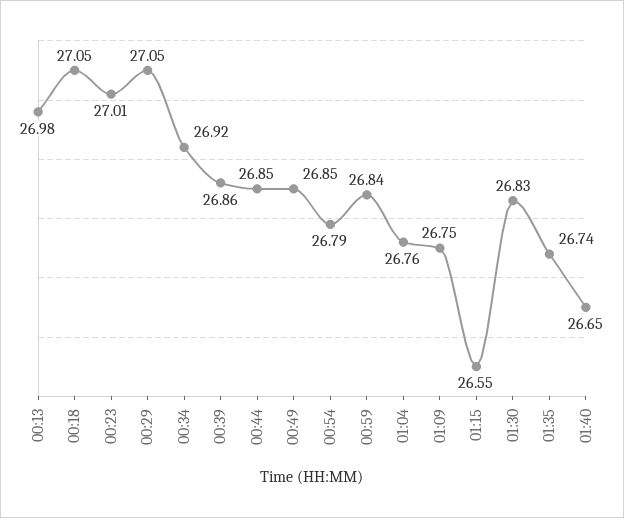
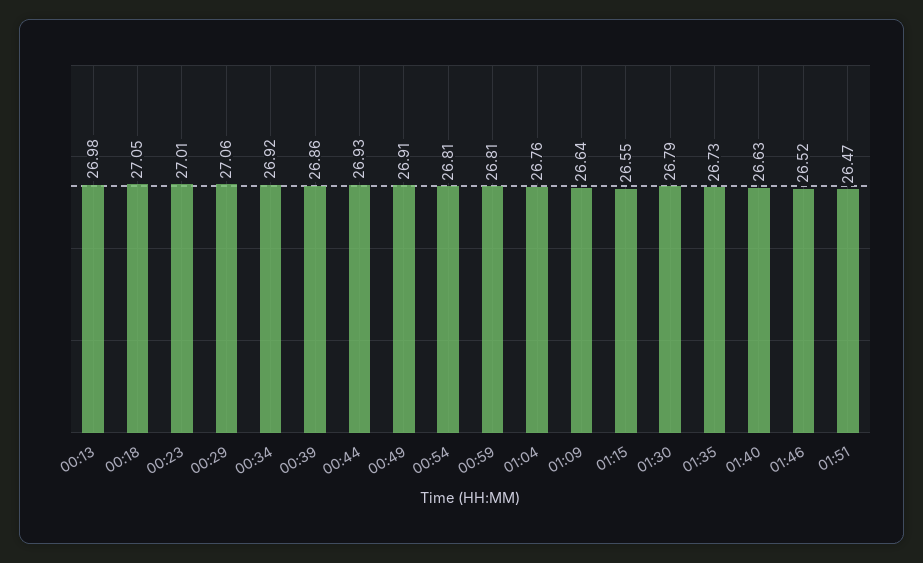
00:29: 27.05 -> 27.06
00:44: 26.85 -> 26.93
00:49: 26.85 -> 26.91
00:54: 26.79 -> 26.81
00:59: 26.84 -> 26.81
01:09: 26.75 -> 26.64
01:30: 26.83 -> 26.79
01:35: 26.74 -> 26.73
01:40: 26.65 -> 26.63
01:46: none -> 26.52
01:51: none -> 26.47

